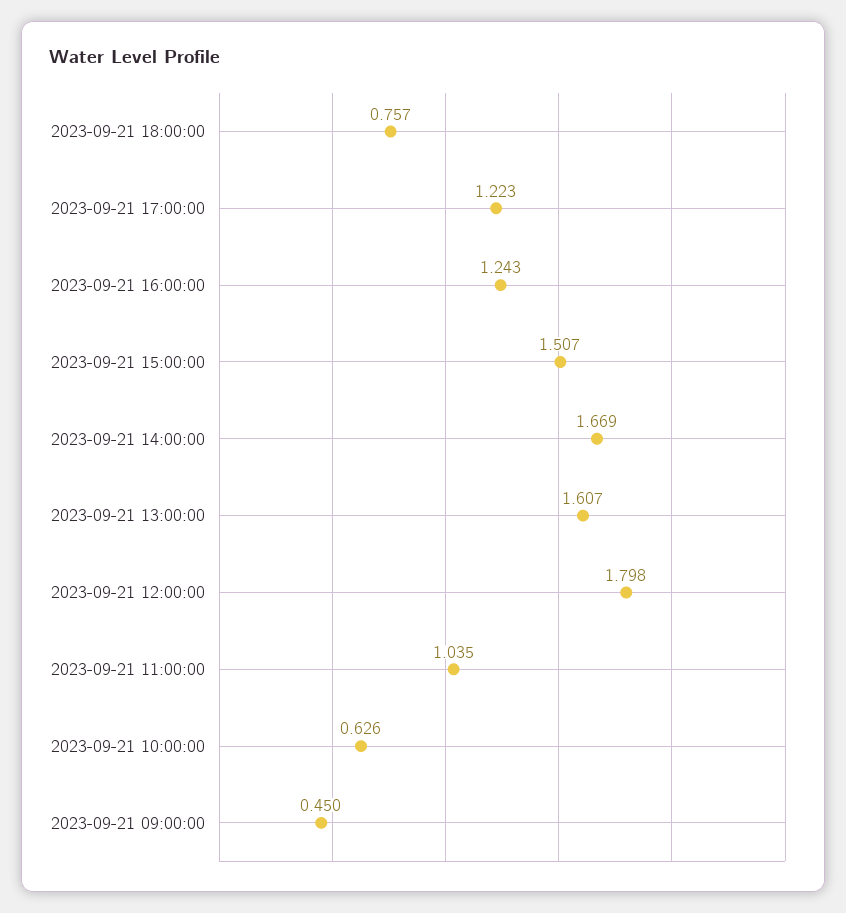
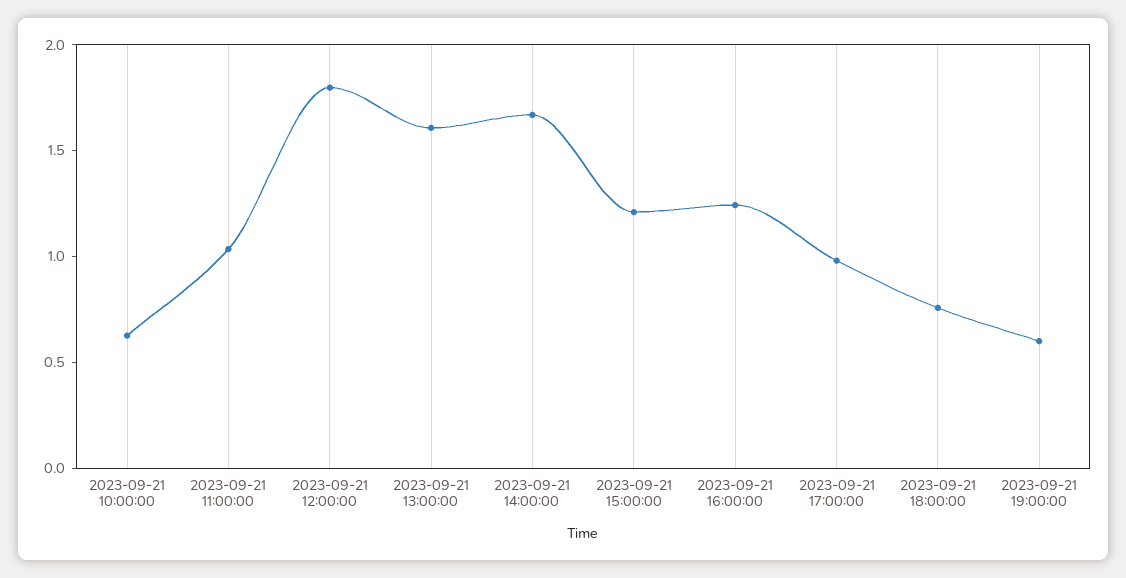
2023-09-21 17:00:00: 1.223 -> 1
2023-09-21 15:00:00: 1.507 -> 1.2
2023-09-21 09:00:00: 0.45 -> none
2023-09-21 19:00:00: none -> 0.6

